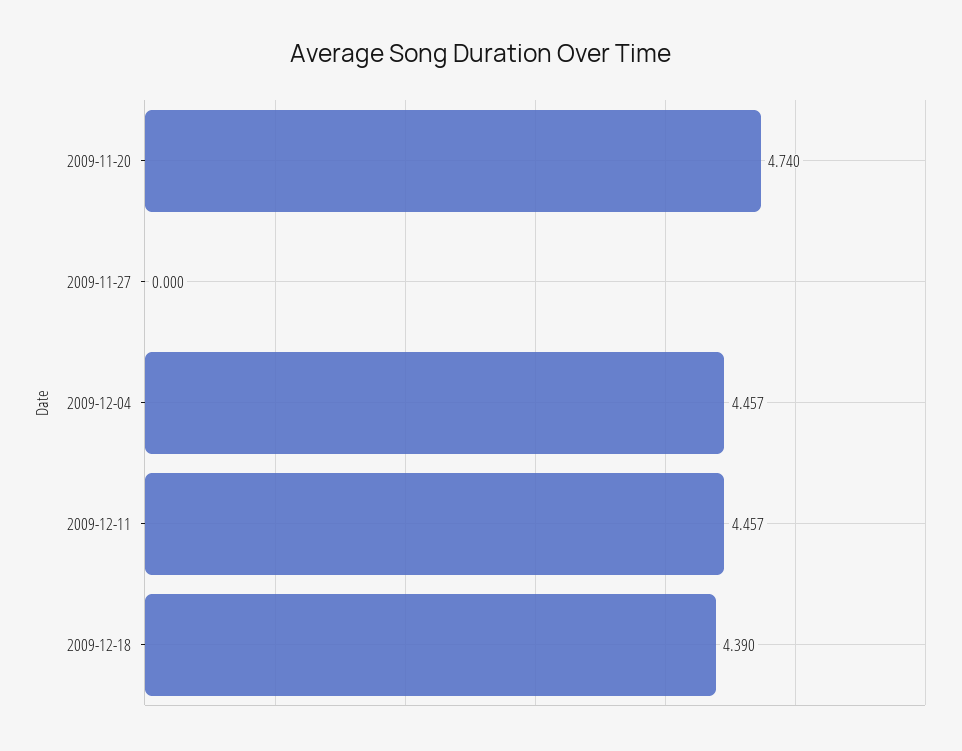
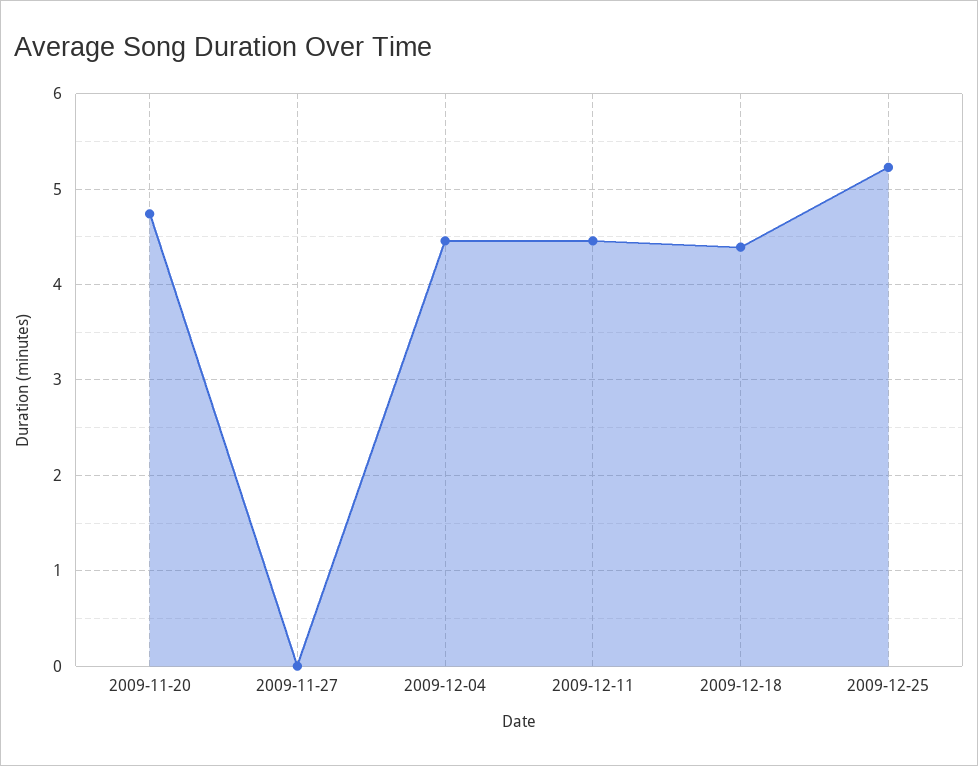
2009-12-25: none -> 5.2

